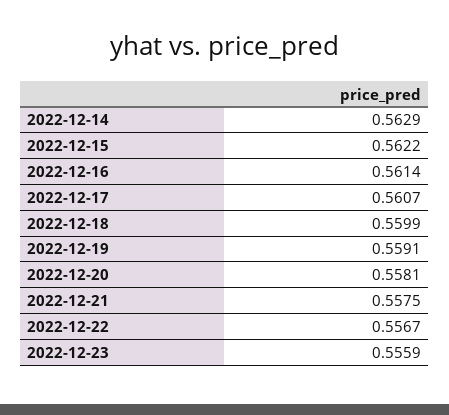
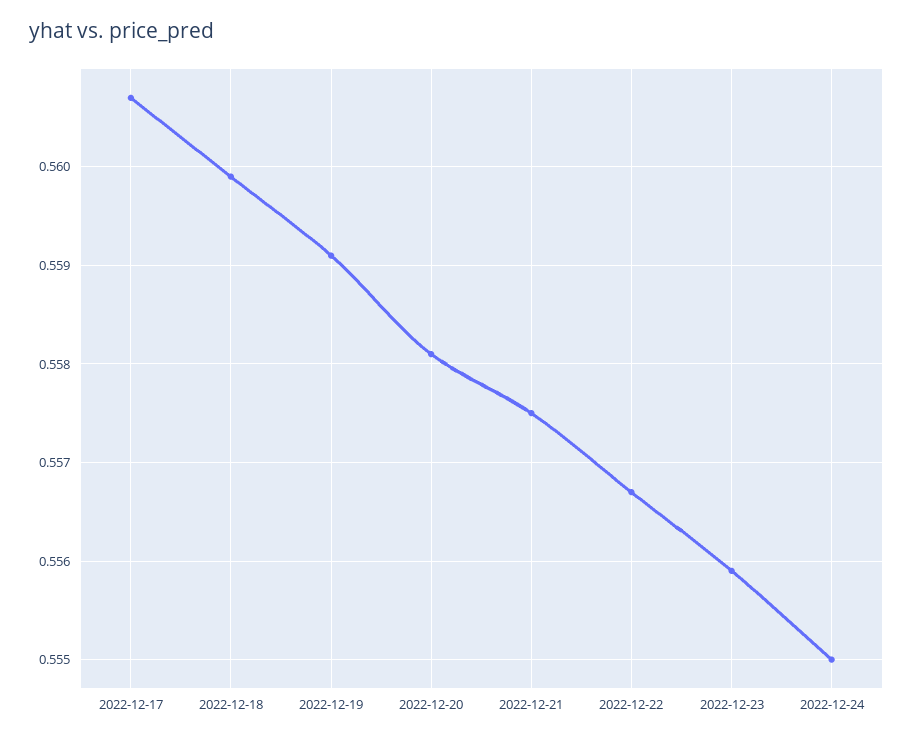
2022-12-14: 0.5629 -> none
2022-12-15: 0.5622 -> none
2022-12-16: 0.5614 -> none
2022-12-24: none -> 0.555

